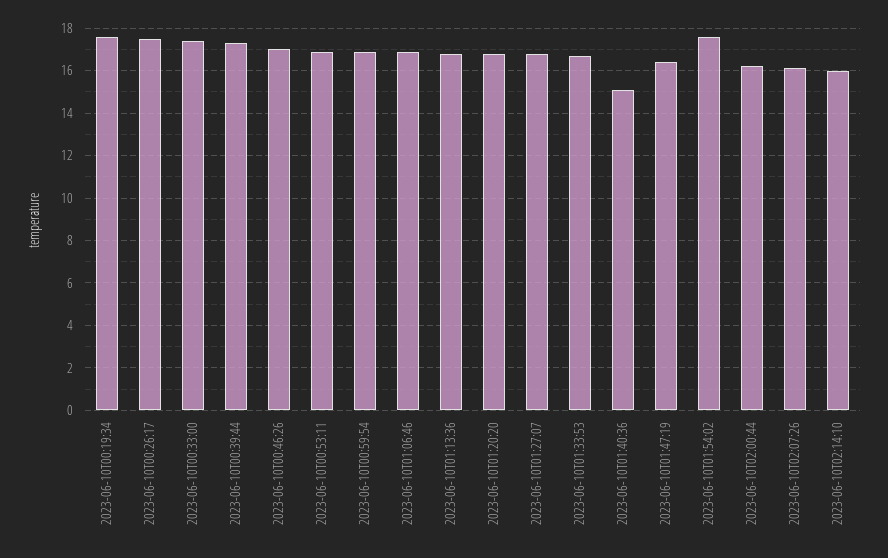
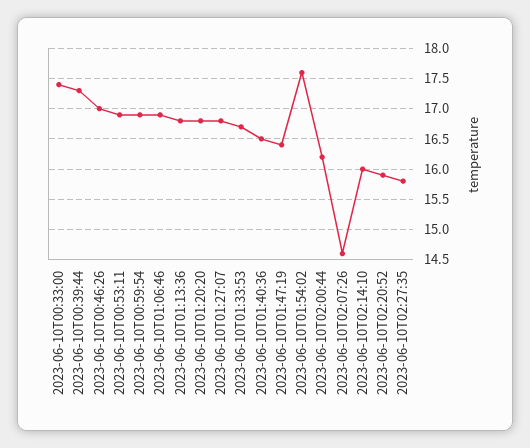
2023-06-10T00:19:34: 17.5 -> none
2023-06-10T00:26:17: 17.5 -> none
2023-06-10T01:40:36: 15 -> 16.5
2023-06-10T02:07:26: 16 -> 14.6
2023-06-10T02:20:52: none -> 15.9
2023-06-10T02:27:35: none -> 15.8

